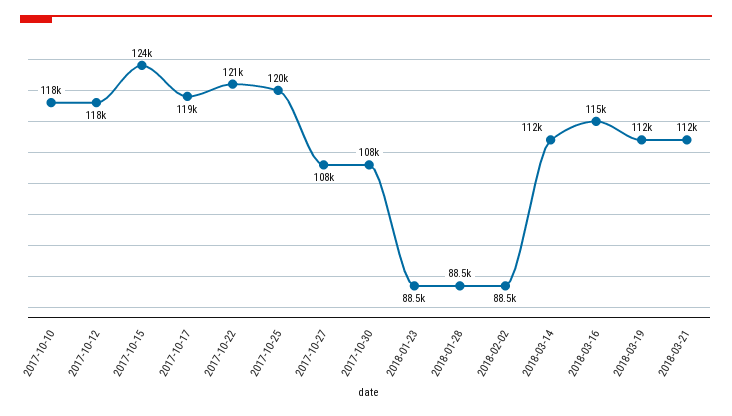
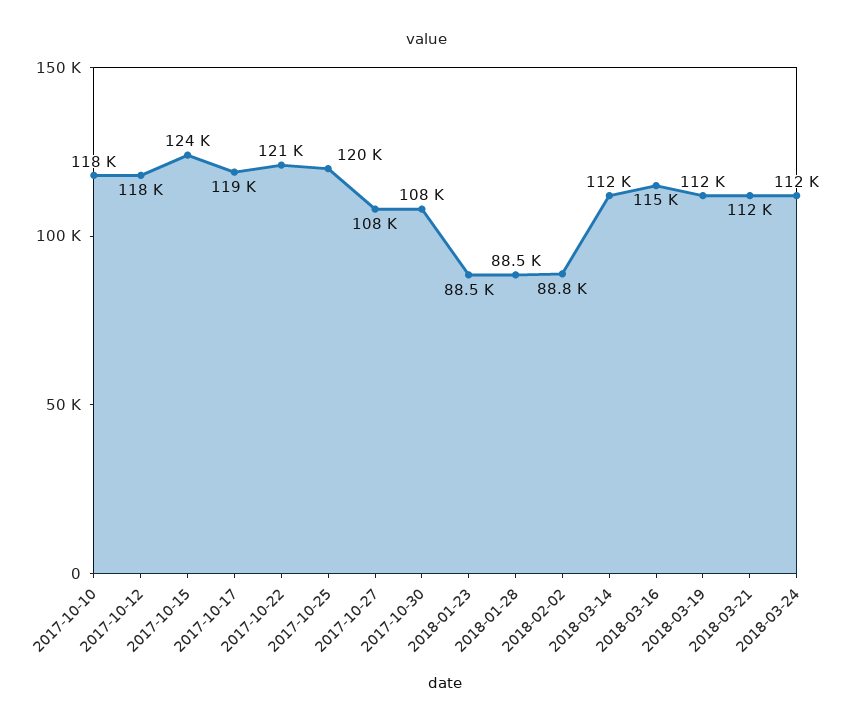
2018-02-02: 88500 -> 88800
2018-03-24: none -> 112000

